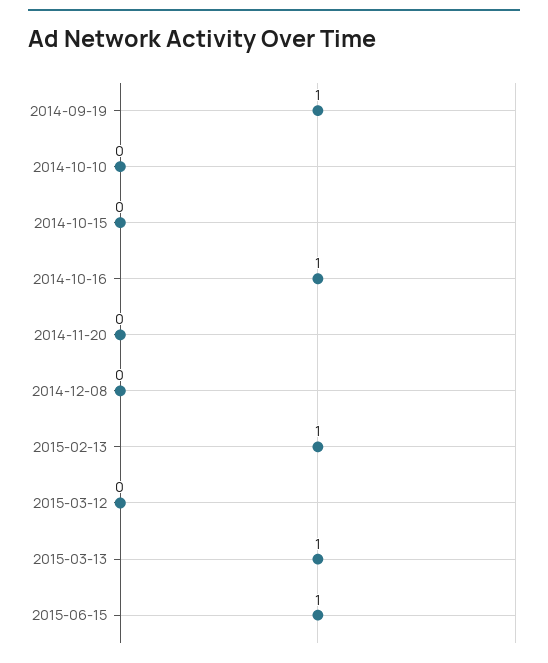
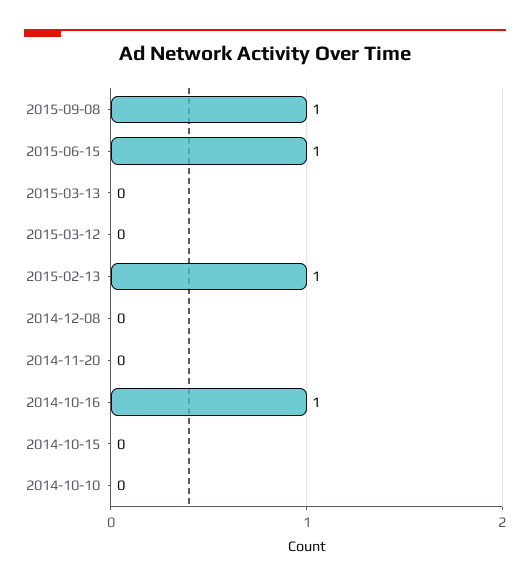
2014-09-19: 1 -> none
2015-03-13: 1 -> 0
2015-09-08: none -> 1

